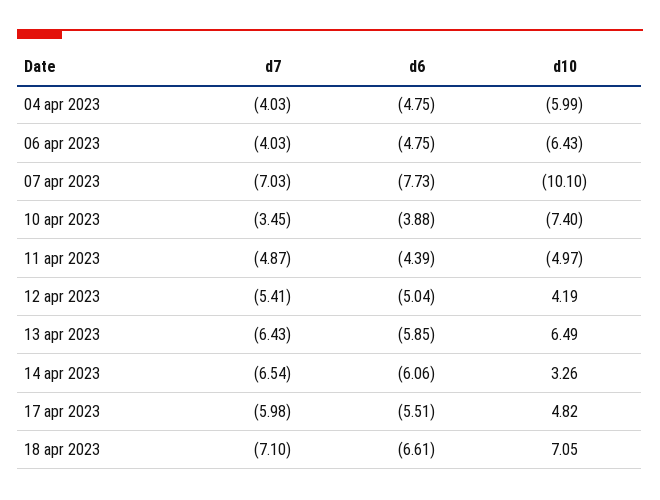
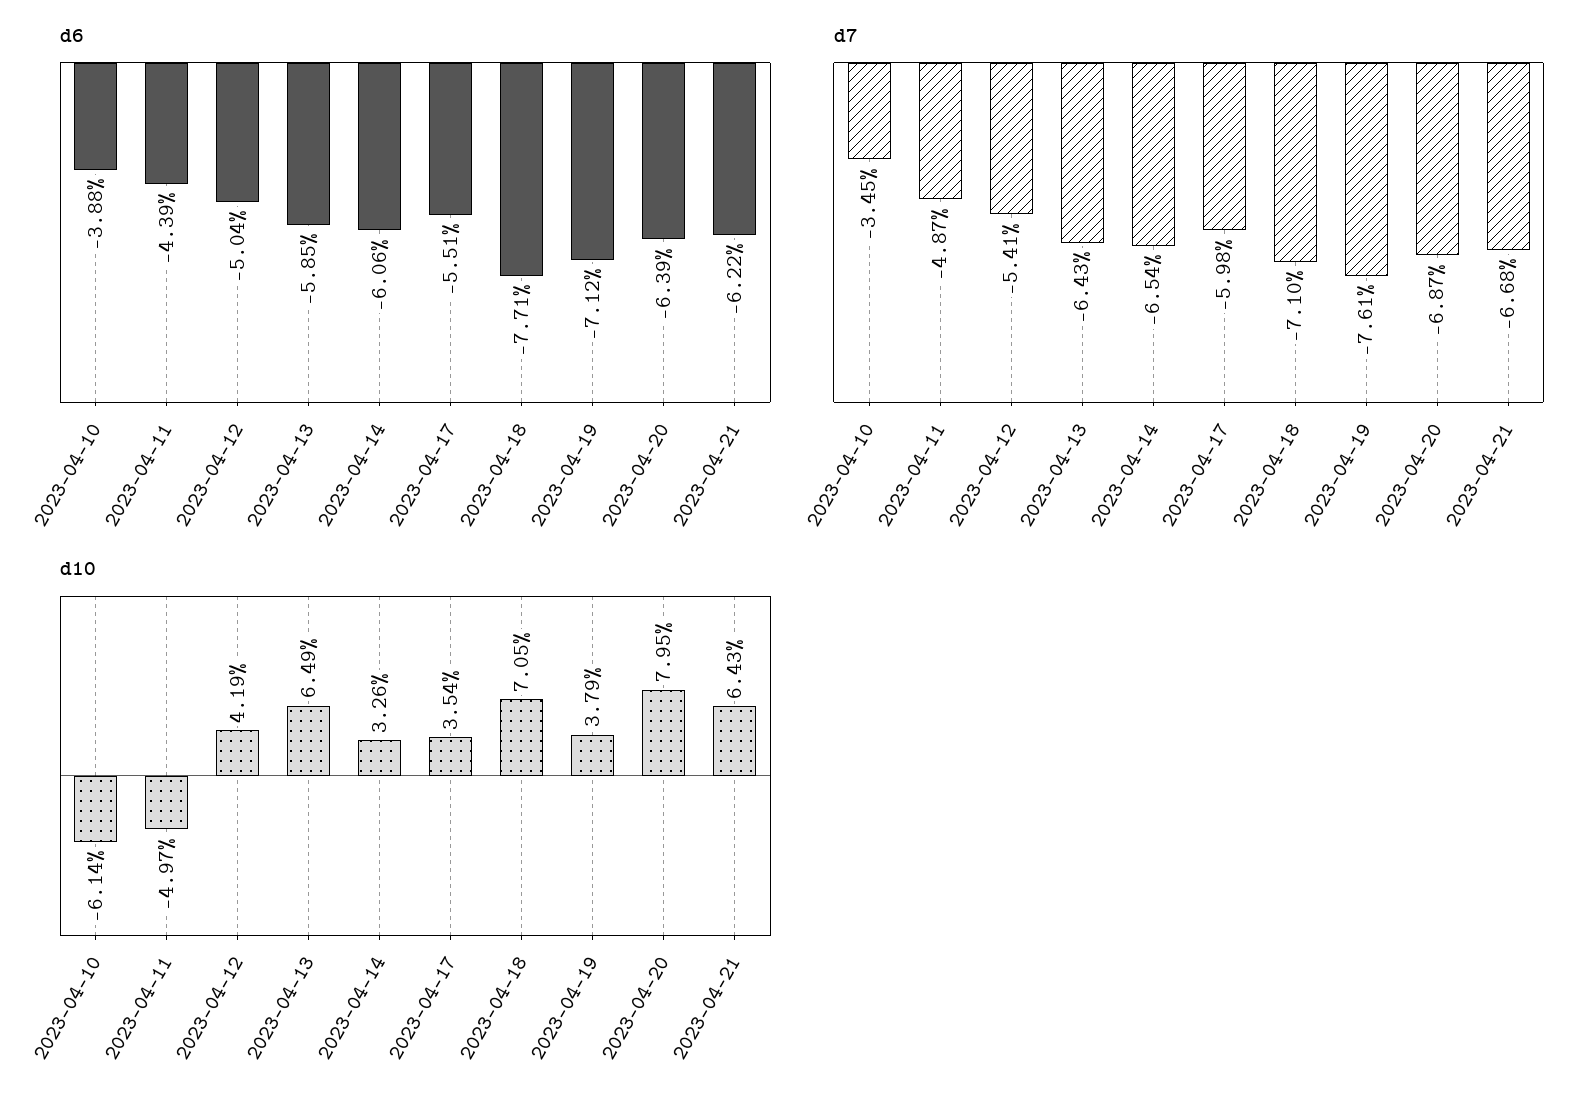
d7, 04 apr 2023: -4.03 -> none
d6, 04 apr 2023: -4.75 -> none
d10, 04 apr 2023: -5.99 -> none
d7, 06 apr 2023: -4.03 -> none
d6, 06 apr 2023: -4.75 -> none
d10, 06 apr 2023: -6.43 -> none
d7, 07 apr 2023: -7.03 -> none
d6, 07 apr 2023: -7.73 -> none
d10, 07 apr 2023: -10.1 -> none
d10, 10 apr 2023: -7.4 -> -6.14
d10, 17 apr 2023: 4.82 -> 3.54
d6, 18 apr 2023: -6.61 -> -7.71
d6, 2023-04-19: none -> -7.12
d6, 2023-04-20: none -> -6.39
d6, 2023-04-21: none -> -6.22
d7, 2023-04-19: none -> -7.61
d7, 2023-04-20: none -> -6.87
d7, 2023-04-21: none -> -6.68
d10, 2023-04-19: none -> 3.79
d10, 2023-04-20: none -> 7.95
d10, 2023-04-21: none -> 6.43

